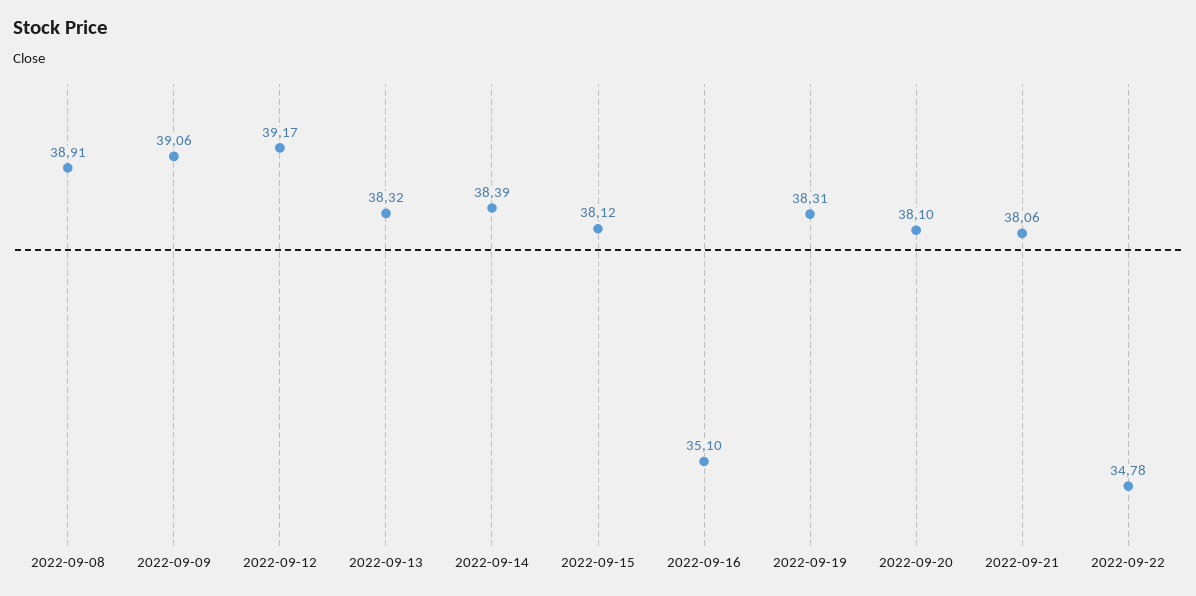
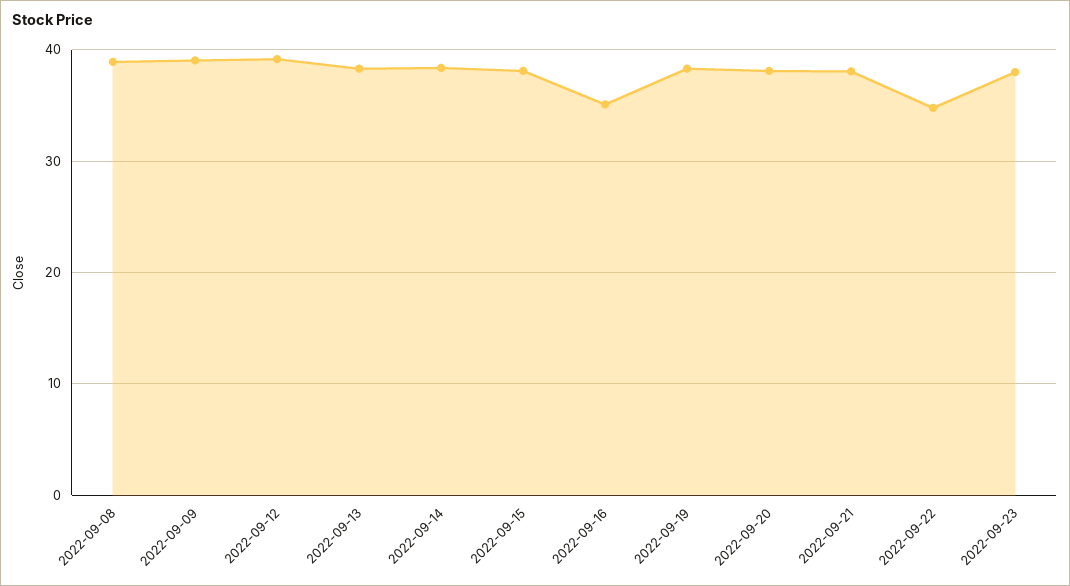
2022-09-23: none -> 38

